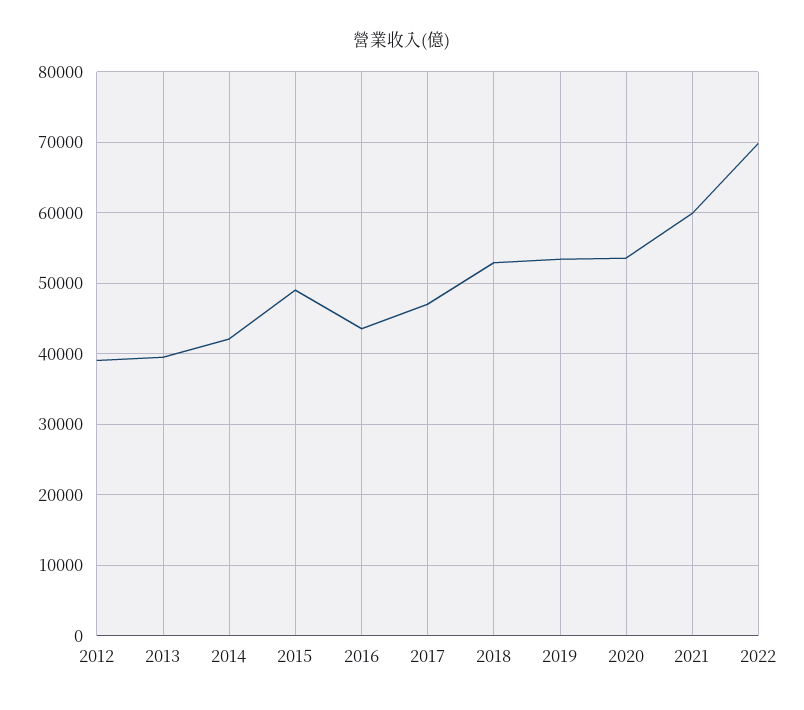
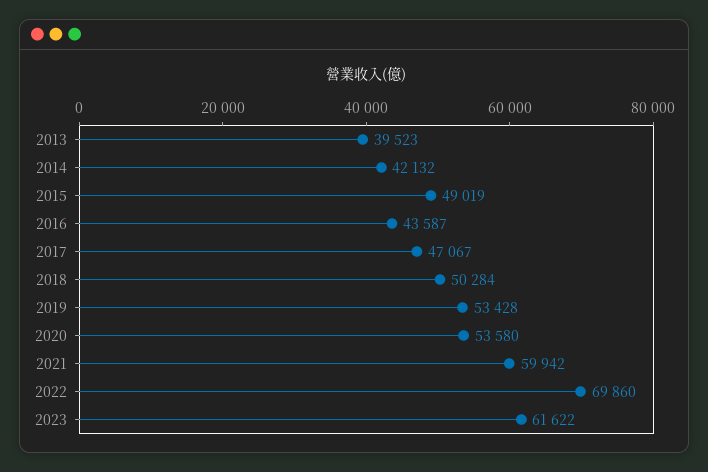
2012: 39000 -> none
2018: 53000 -> 50284
2023: none -> 61622

